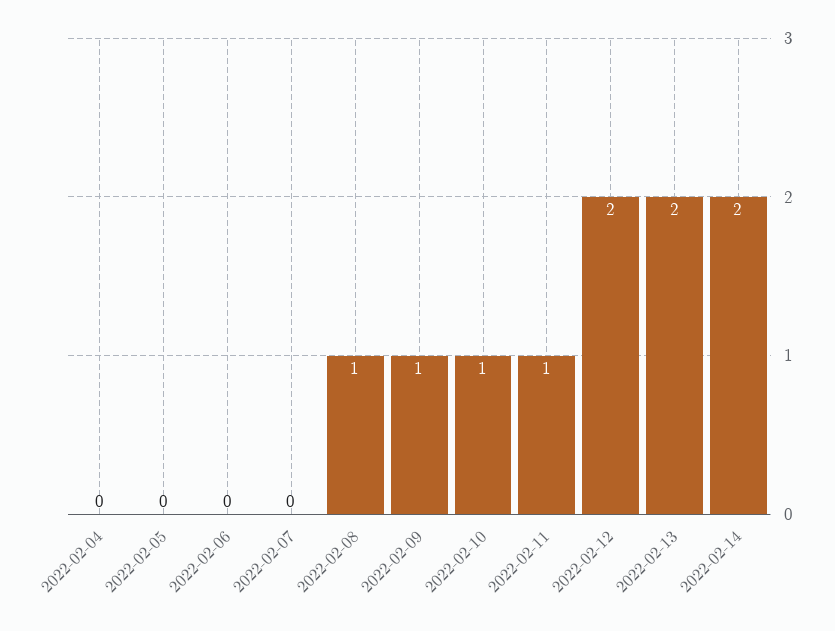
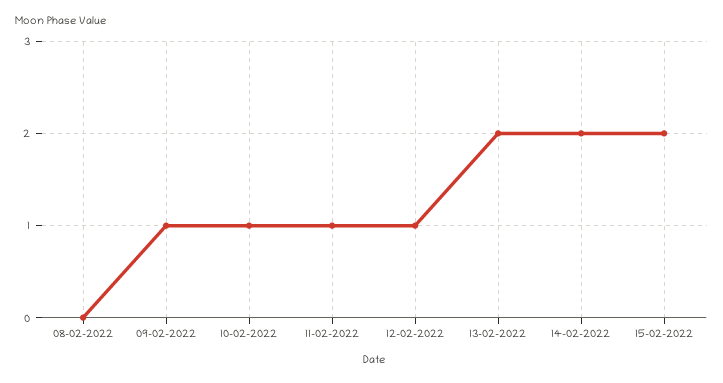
2022-02-04: 0 -> none
2022-02-05: 0 -> none
2022-02-06: 0 -> none
2022-02-07: 0 -> none
2022-02-08: 1 -> 0
2022-02-12: 2 -> 1
15-02-2022: none -> 2

